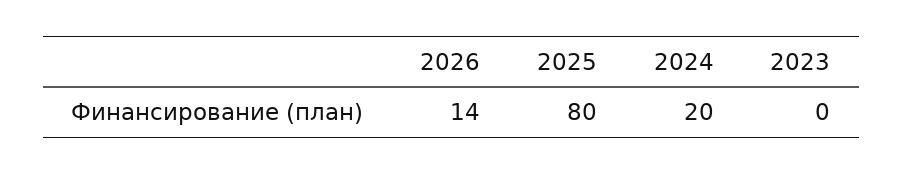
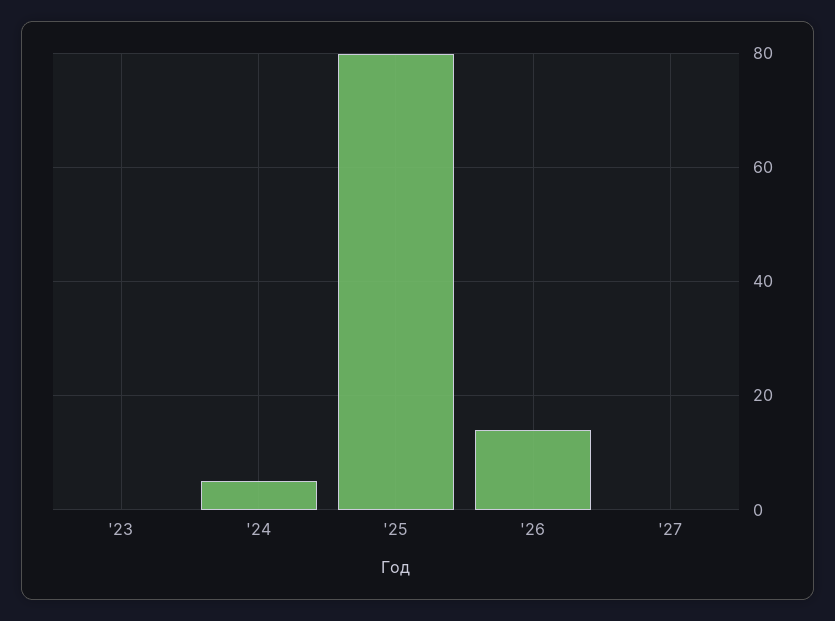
2024: 20 -> 5
'27: none -> 0

